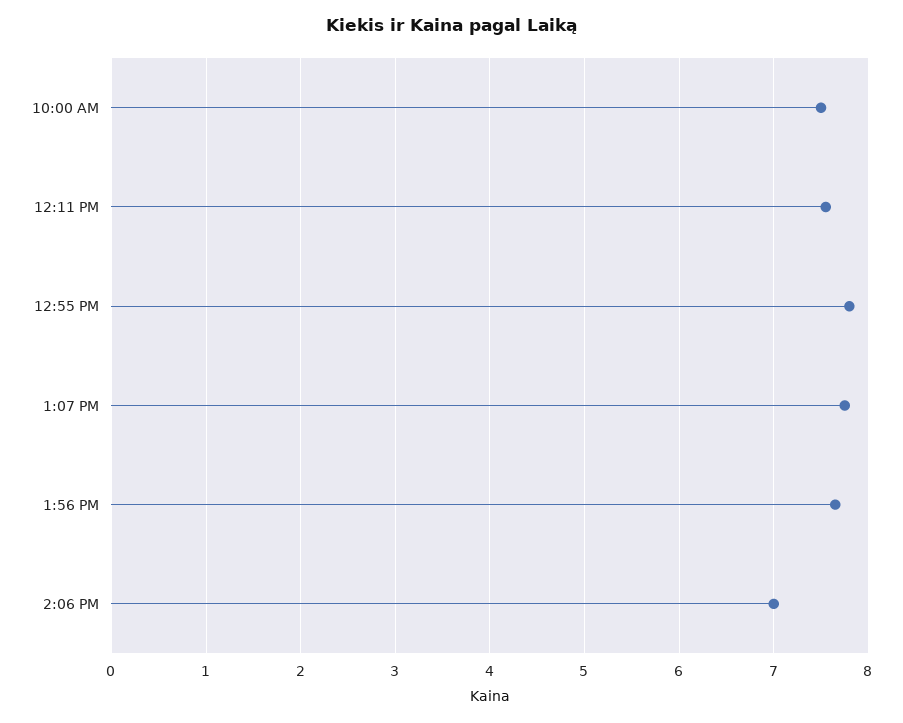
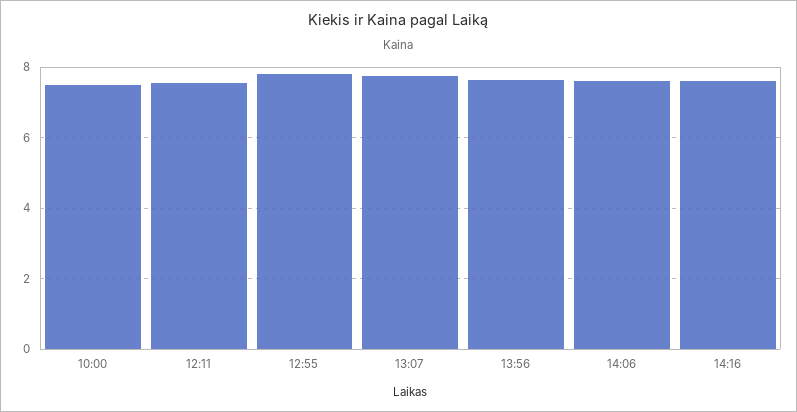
2:06 PM: 7 -> 7.6
14:16: none -> 7.6

